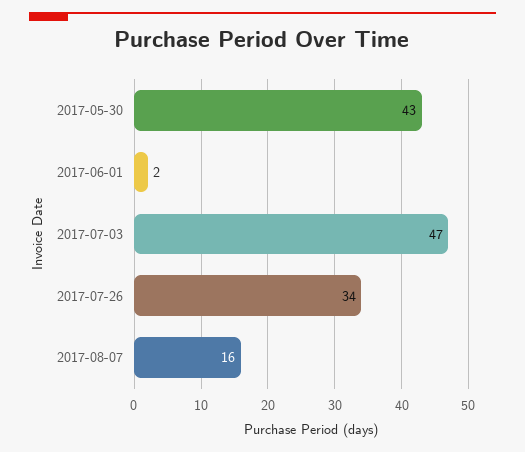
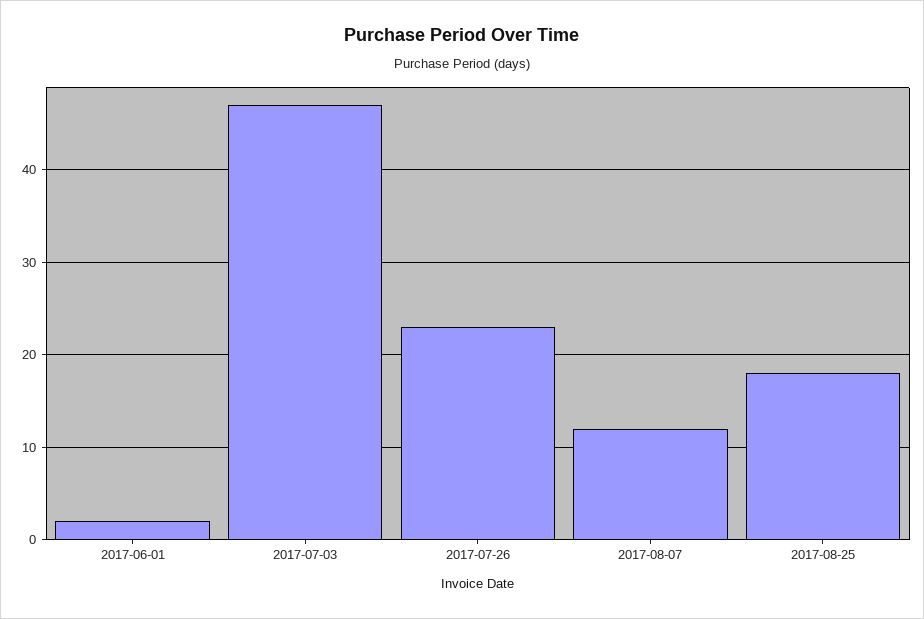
2017-05-30: 43 -> none
2017-07-26: 34 -> 23
2017-08-07: 16 -> 12
2017-08-25: none -> 18

